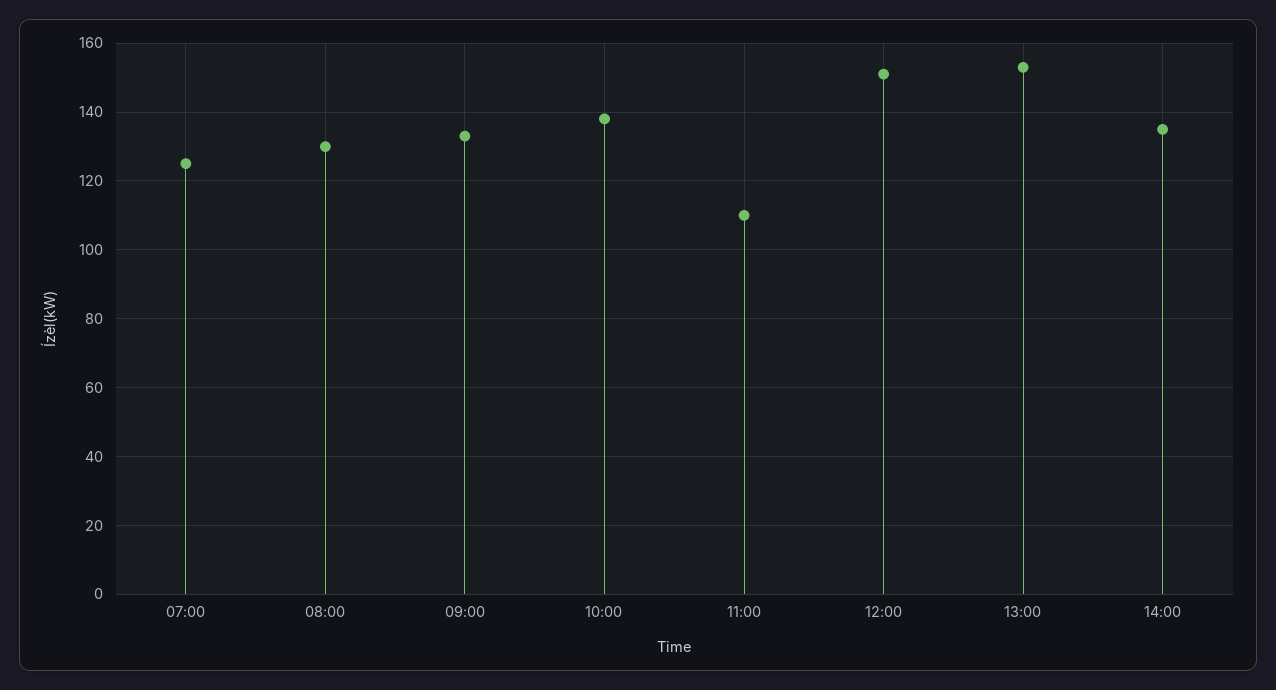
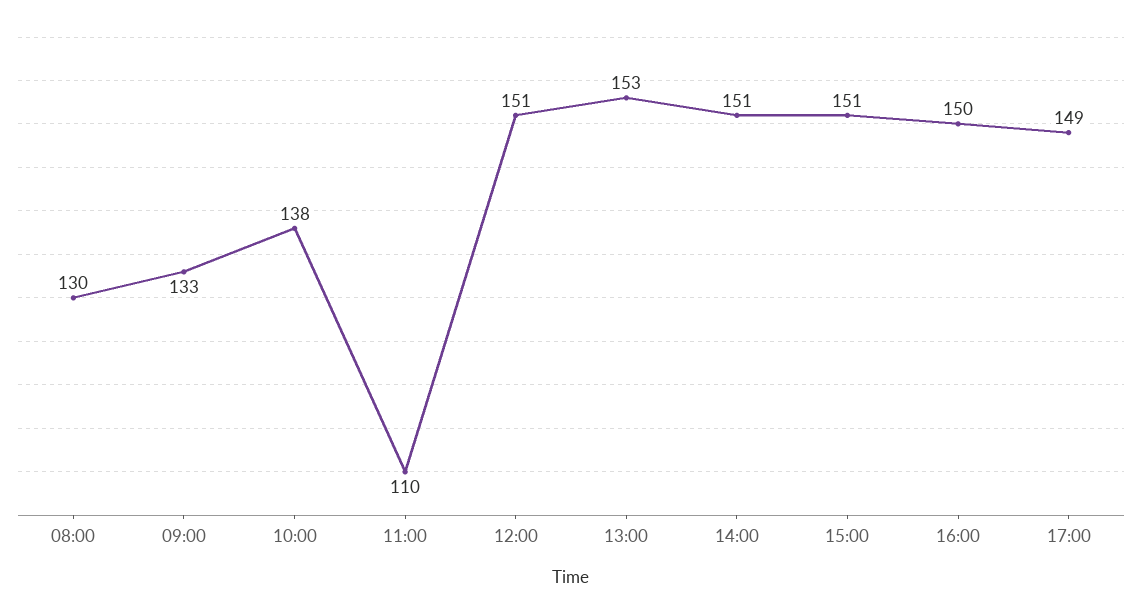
07:00: 125 -> none
14:00: 135 -> 151
15:00: none -> 151
16:00: none -> 150
17:00: none -> 149

